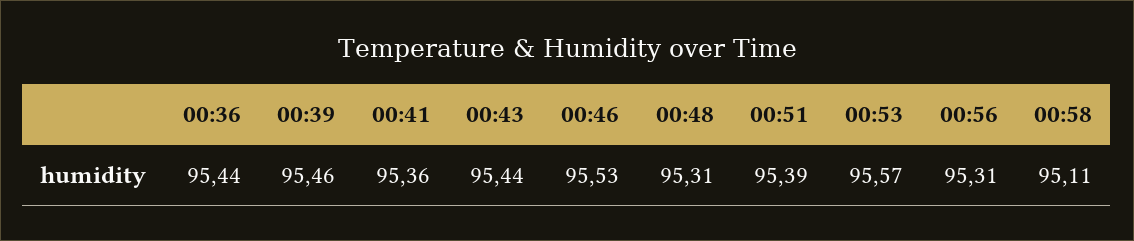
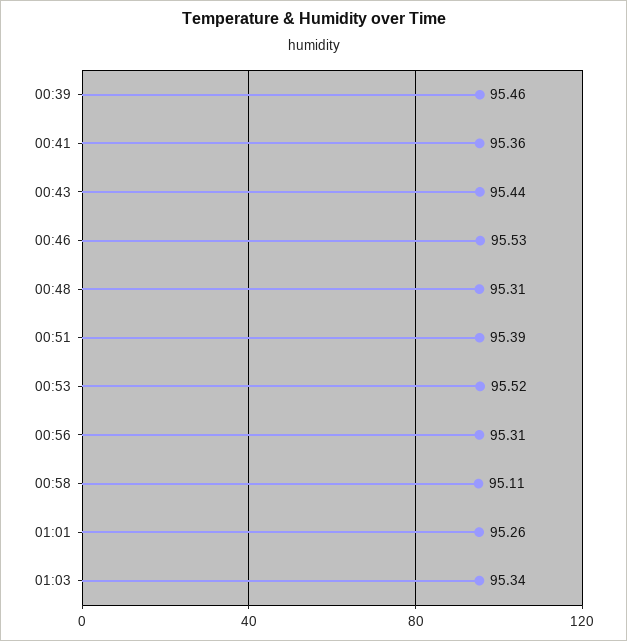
00:36: 95.44 -> none
00:53: 95.57 -> 95.52
01:01: none -> 95.26
01:03: none -> 95.34

